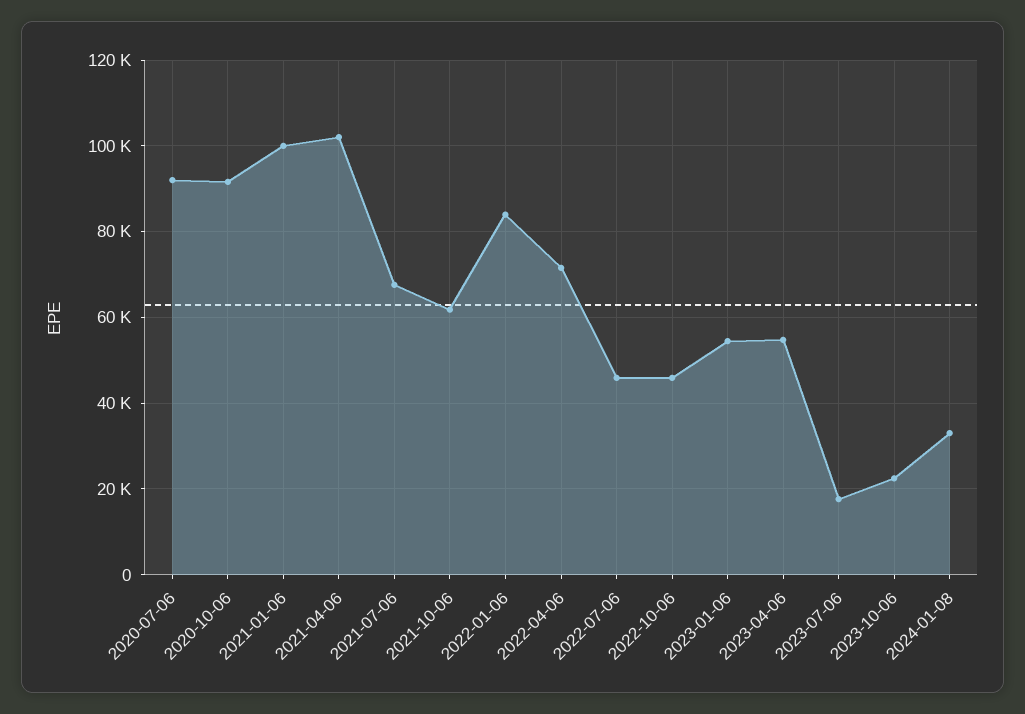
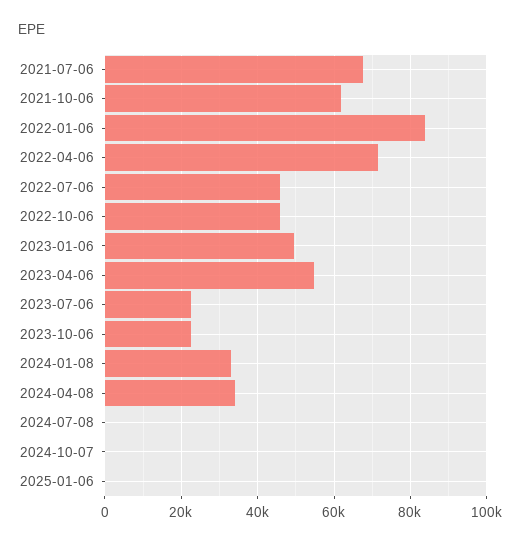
2020-07-06: 92000 -> none
2020-10-06: 92000 -> none
2021-01-06: 100000 -> none
2021-04-06: 102000 -> none
2023-01-06: 54000 -> 50000
2023-07-06: 18000 -> 22000
2024-04-08: none -> 34000
2024-07-08: none -> 0
2024-10-07: none -> 0
2025-01-06: none -> 0

